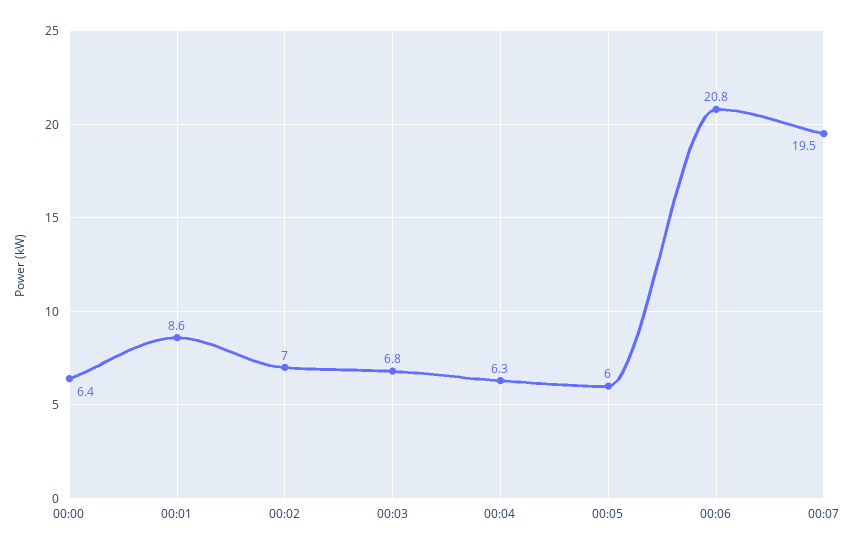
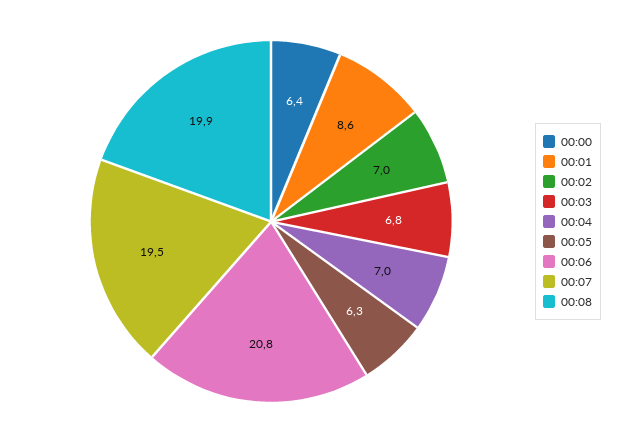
00:04: 6.3 -> 7
00:05: 6 -> 6.3
00:08: none -> 19.9

